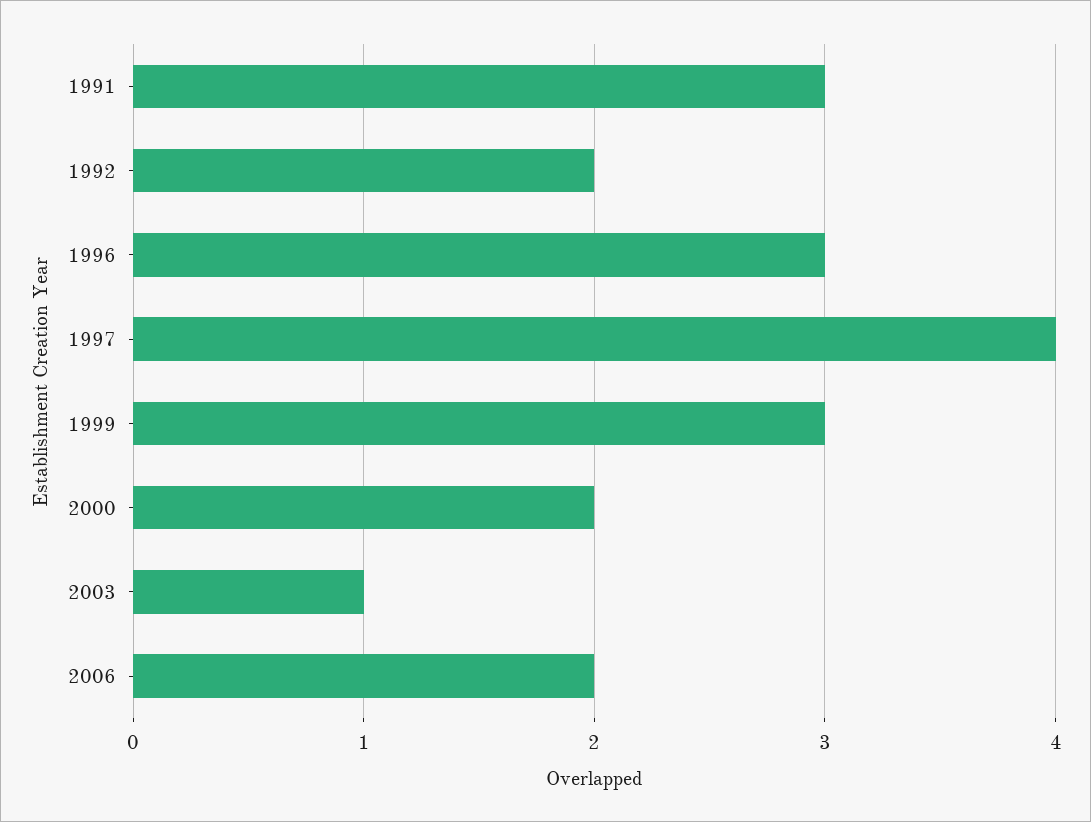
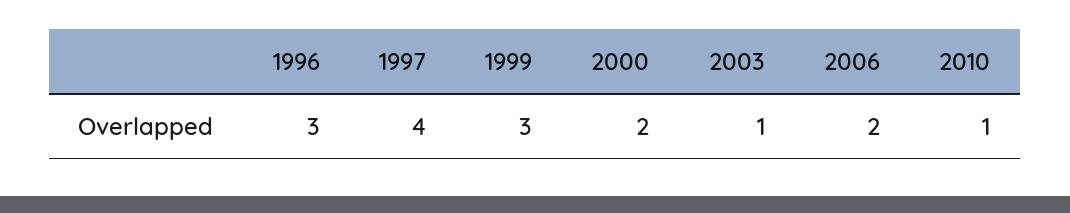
1991: 3 -> none
1992: 2 -> none
2010: none -> 1

